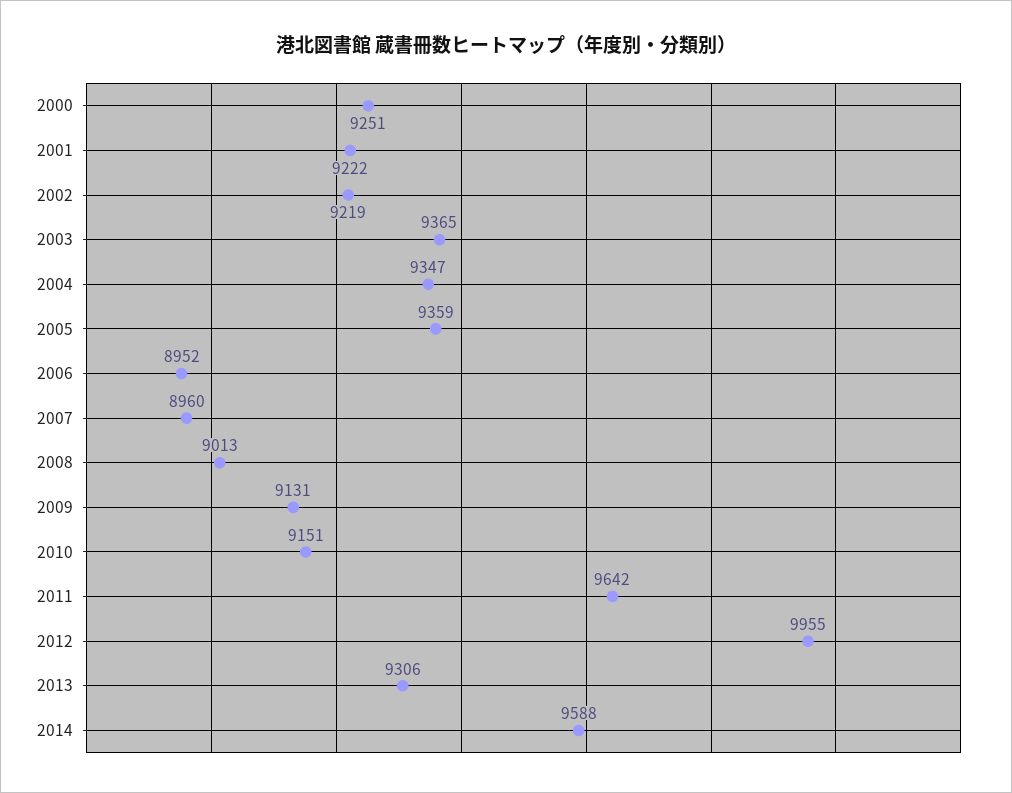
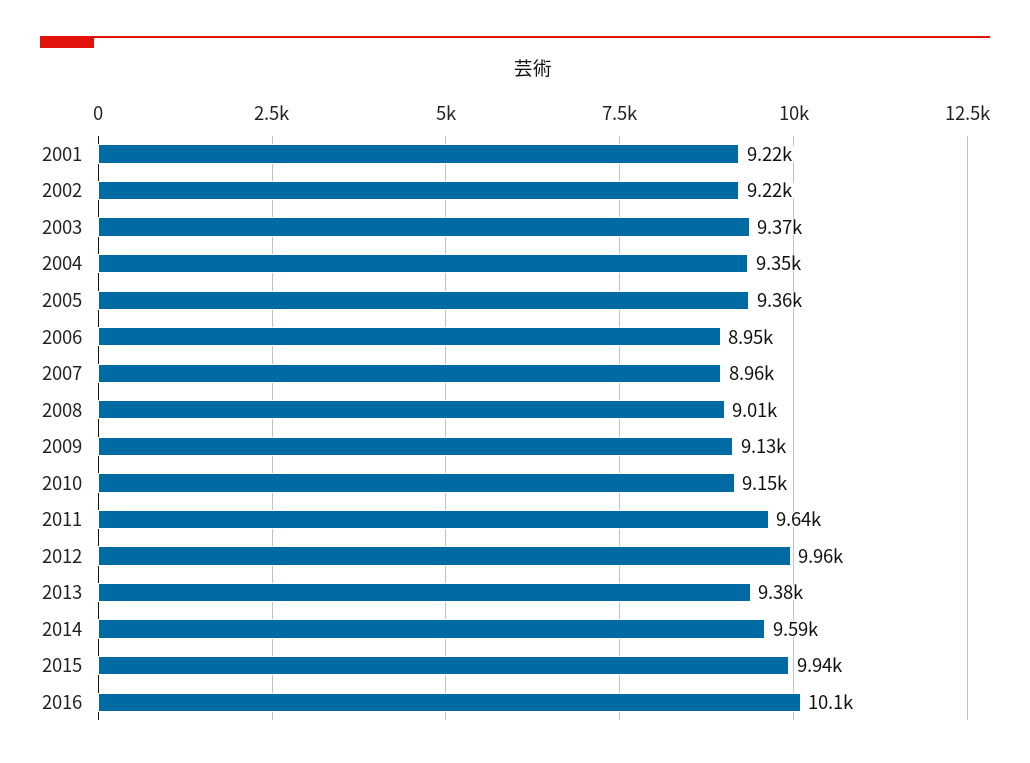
2000: 9251 -> none
2013: 9306 -> 9380
2015: none -> 9940
2016: none -> 10100

